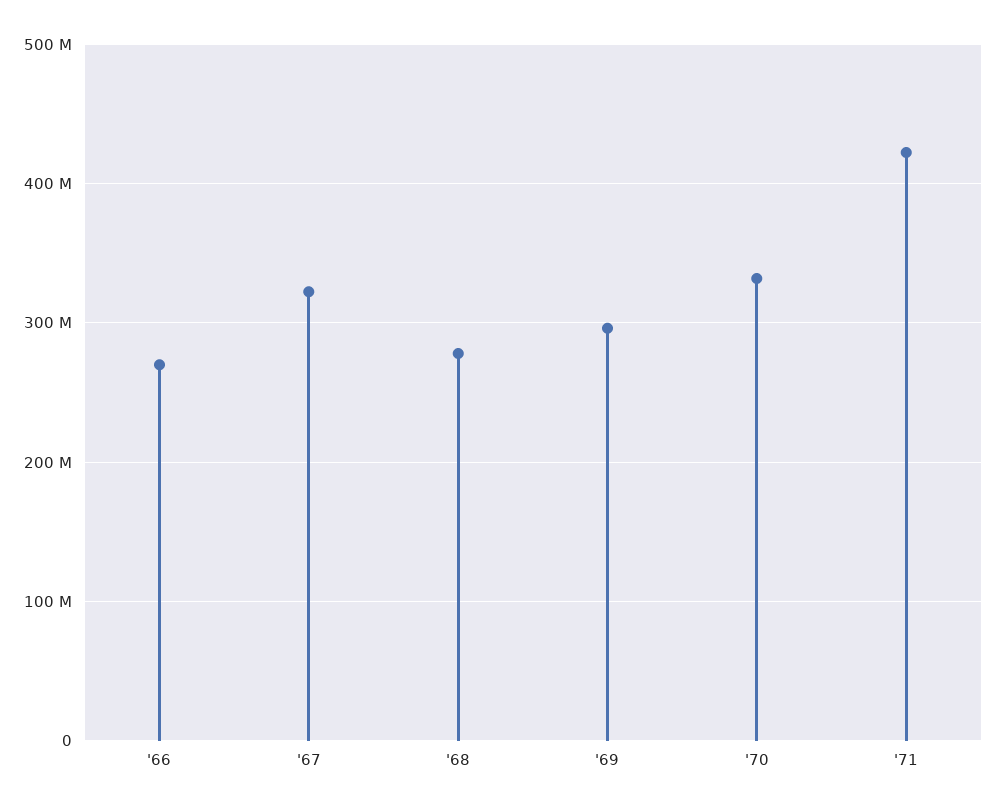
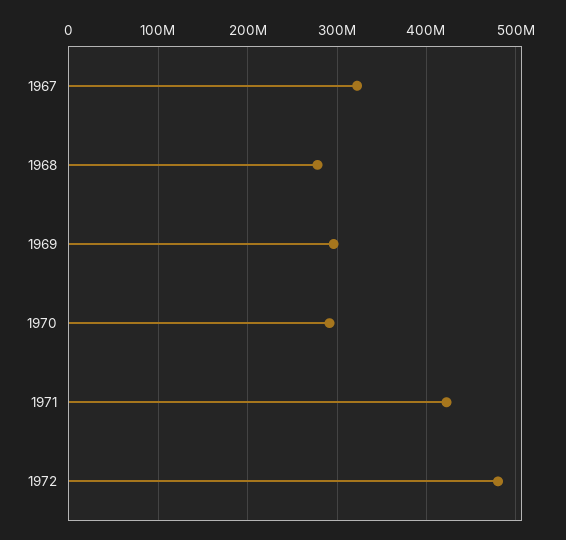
'66: 270000000 -> none
'70: 330000000 -> 290000000
1972: none -> 480000000

